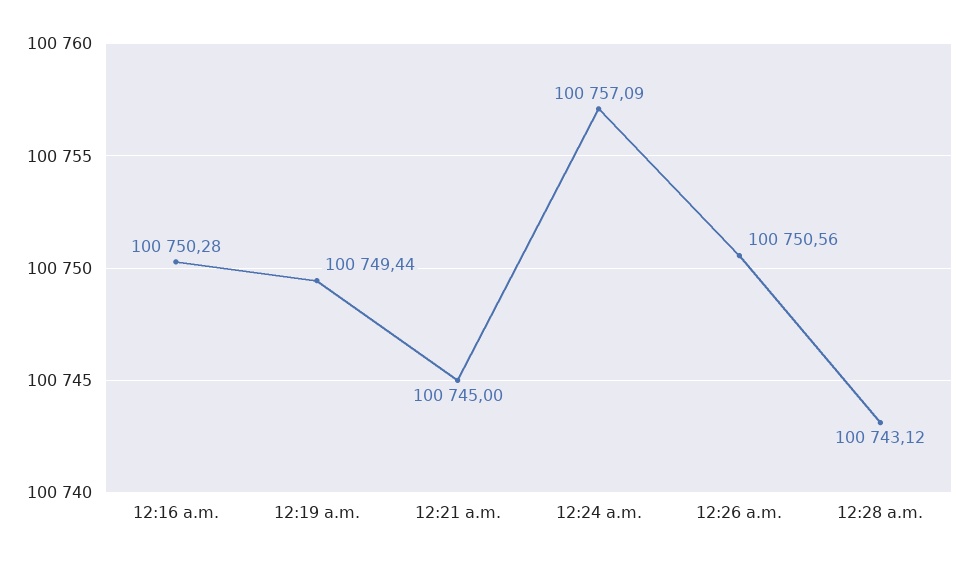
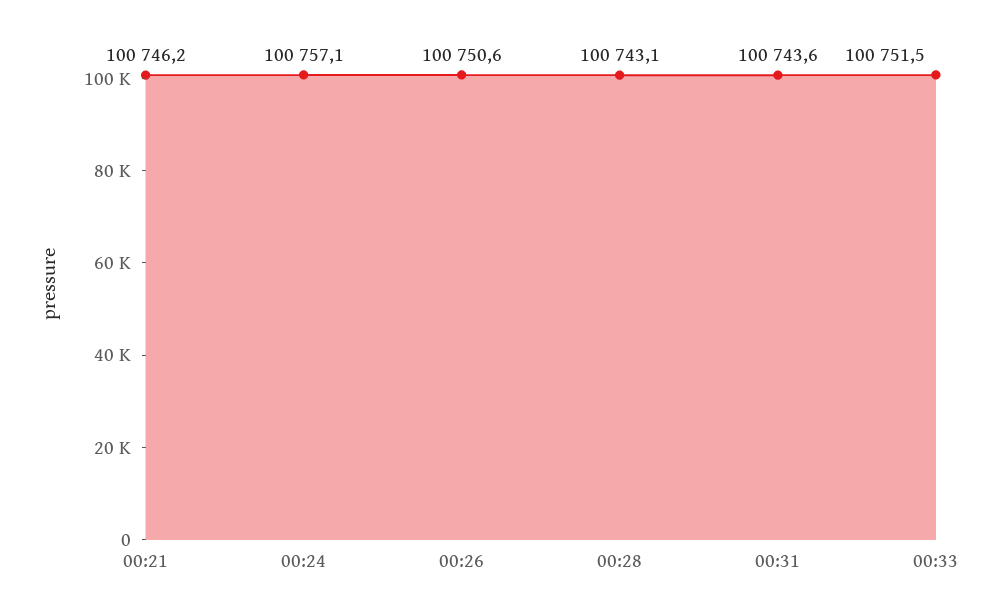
12:16 a.m.: 100750.28 -> none
12:19 a.m.: 100749.44 -> none
12:21 a.m.: 100745 -> 100746.2
00:31: none -> 100743.6
00:33: none -> 100751.5

